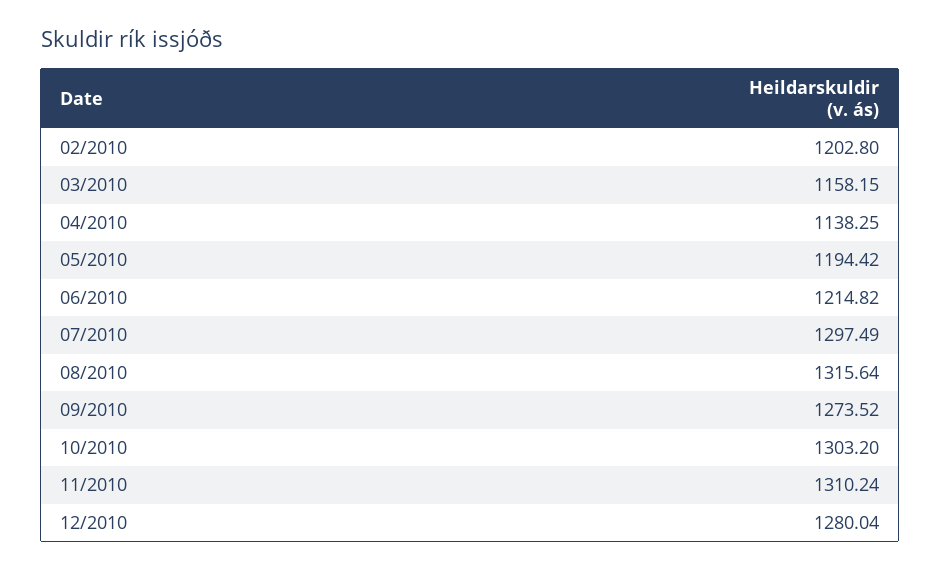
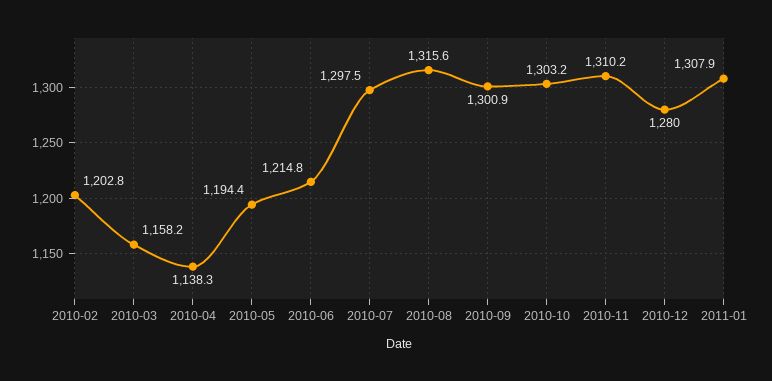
09/2010: 1273.52 -> 1300.9
2011-01: none -> 1307.9

